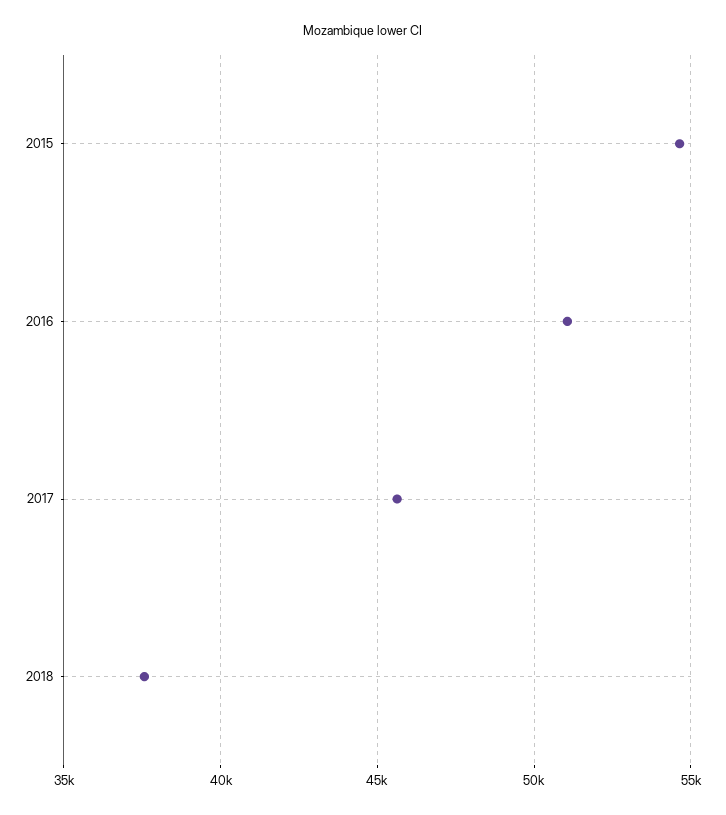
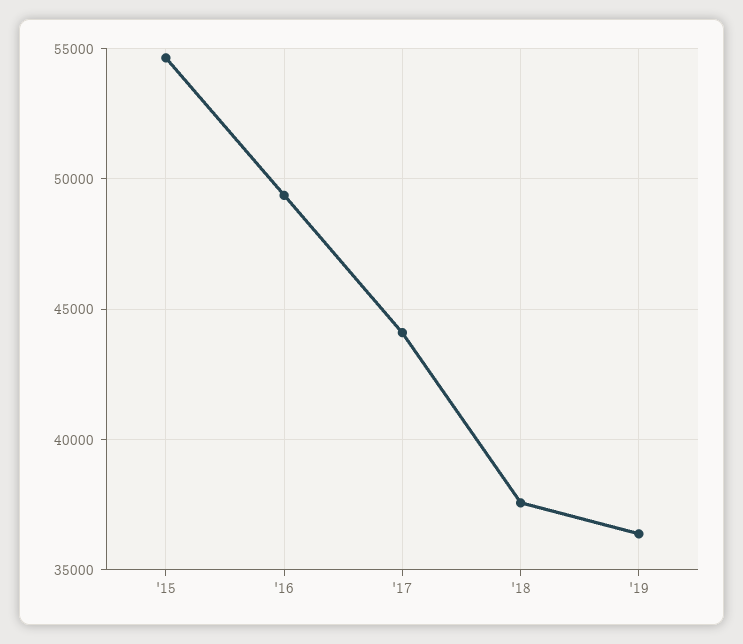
2016: 51000 -> 49500
2017: 45500 -> 44000
'19: none -> 36500

